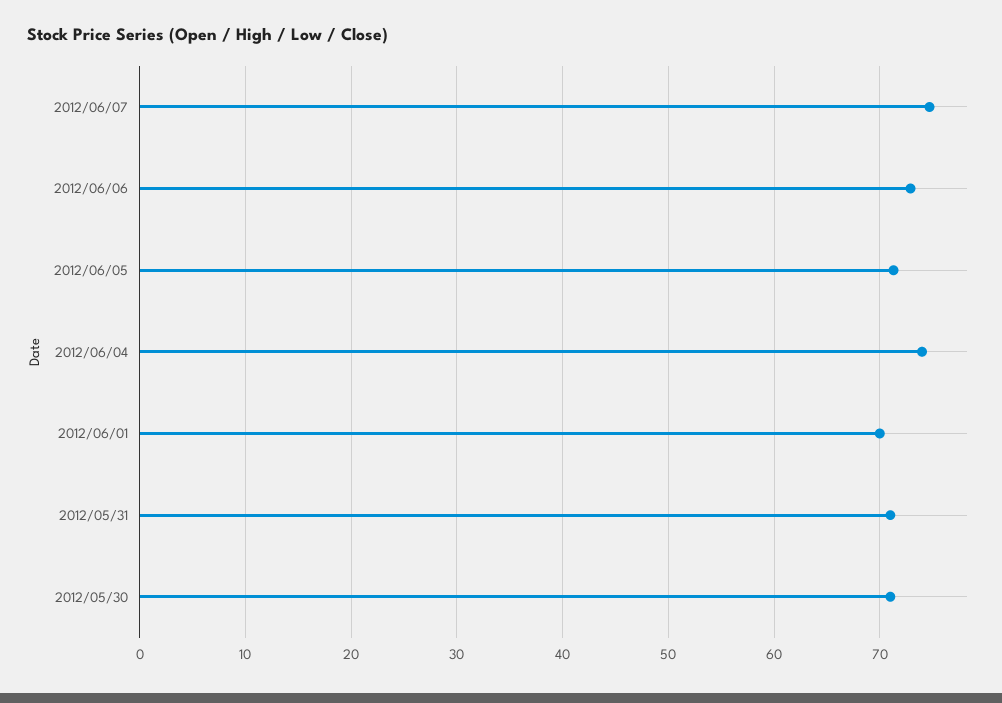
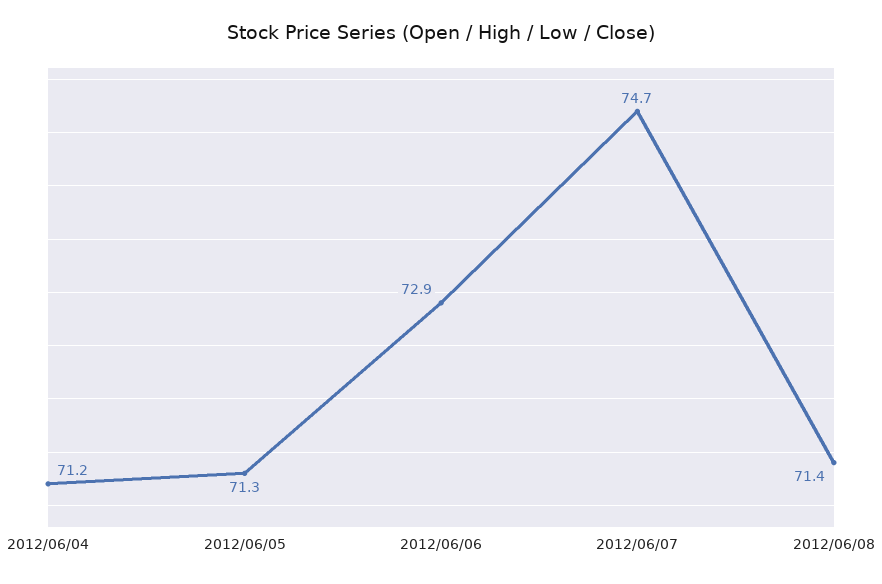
2012/06/04: 74 -> 71.2
2012/06/01: 70 -> none
2012/05/31: 71 -> none
2012/05/30: 71 -> none
2012/06/08: none -> 71.4

